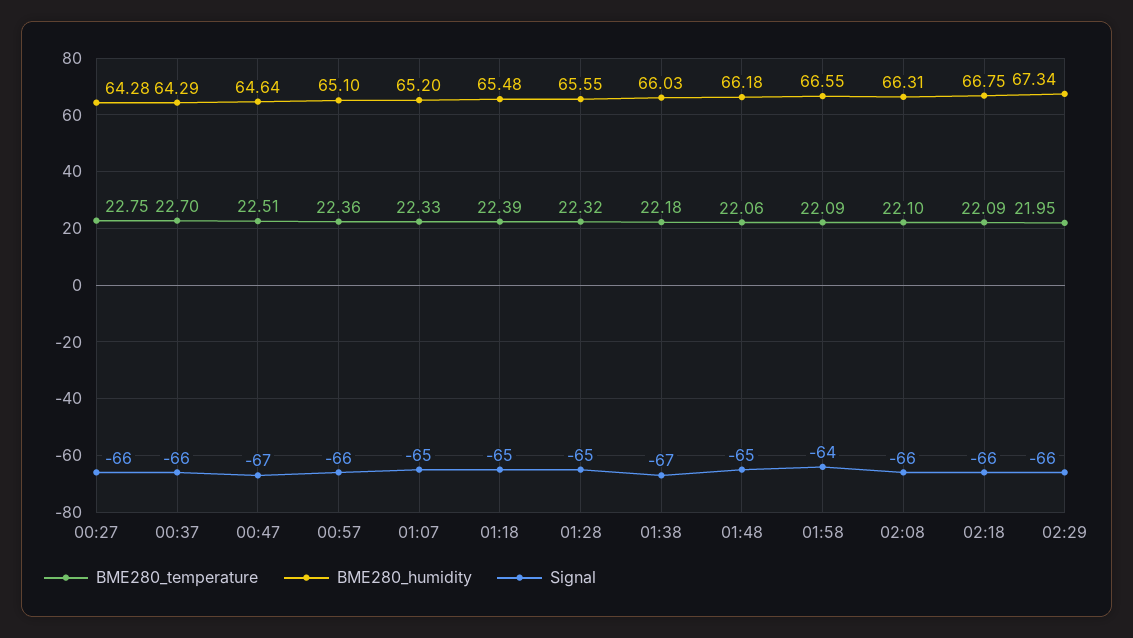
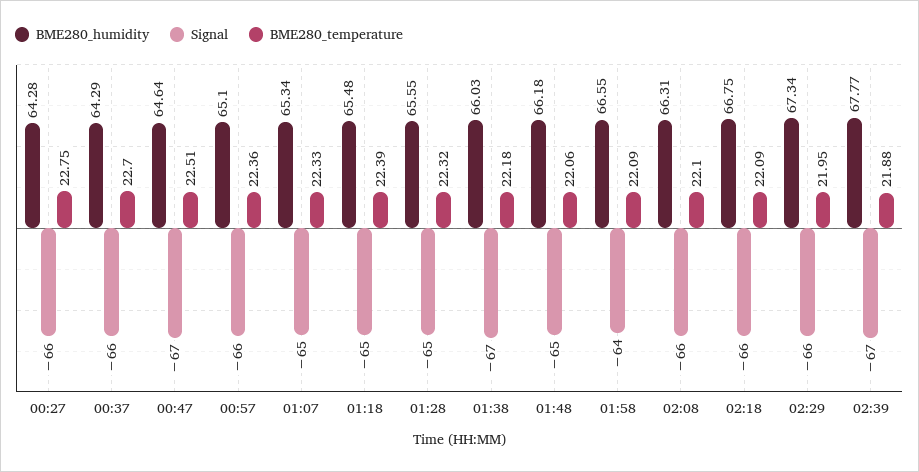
BME280_humidity, 01:07: 65.2 -> 65.34
BME280_humidity, 02:39: none -> 67.77
Signal, 02:39: none -> -67
BME280_temperature, 02:39: none -> 21.88

